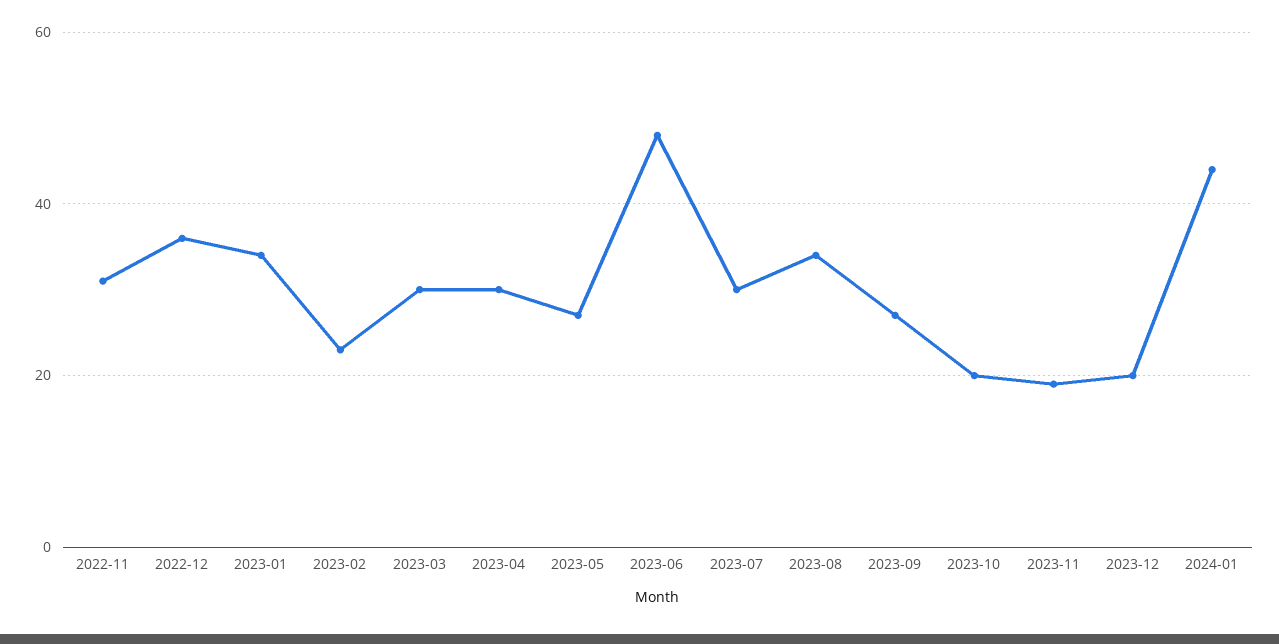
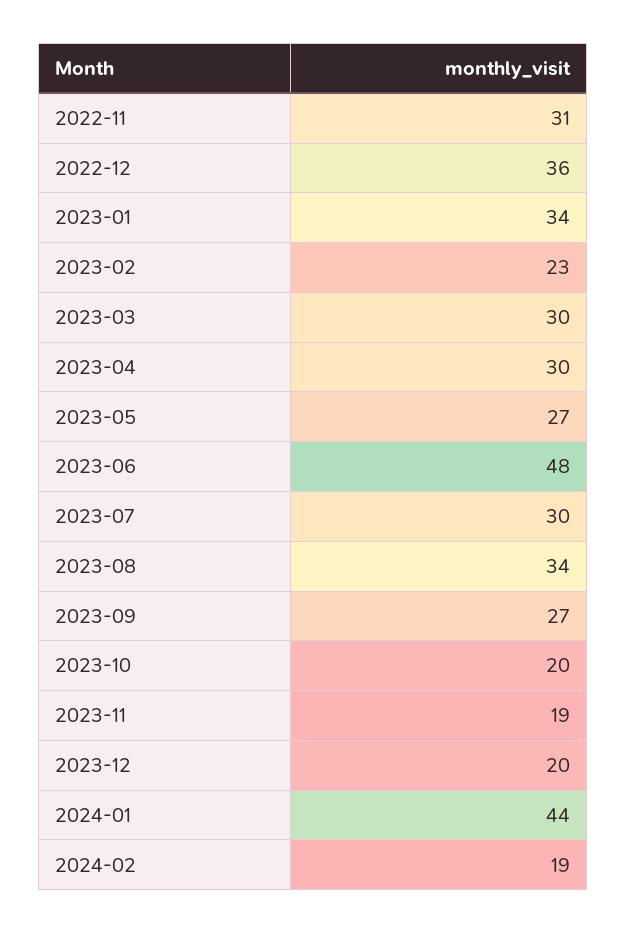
2024-02: none -> 19

